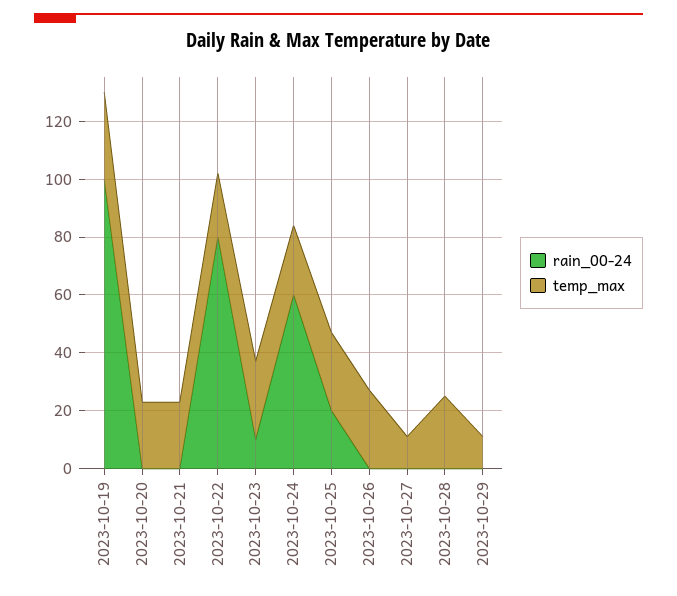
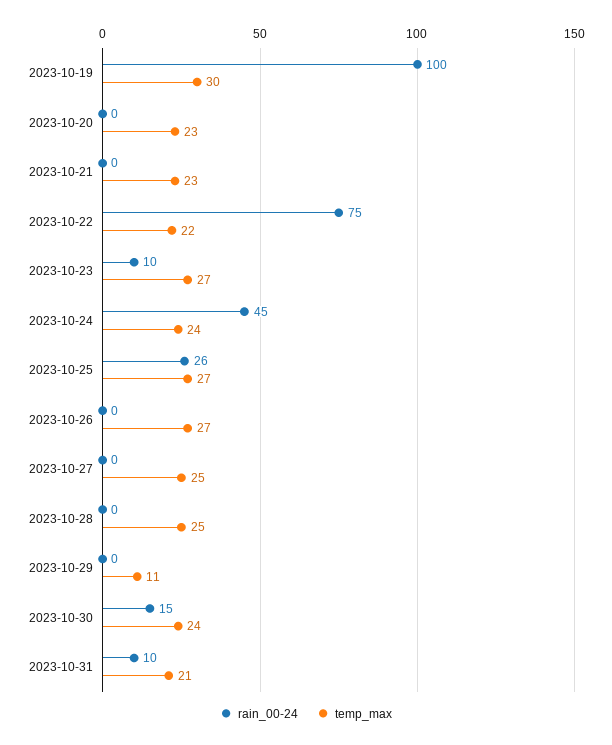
rain_00-24, 2023-10-22: 80 -> 75
rain_00-24, 2023-10-24: 60 -> 45
rain_00-24, 2023-10-25: 20 -> 26
temp_max, 2023-10-27: 10 -> 25
rain_00-24, 2023-10-30: none -> 15
temp_max, 2023-10-30: none -> 24
rain_00-24, 2023-10-31: none -> 10
temp_max, 2023-10-31: none -> 21

